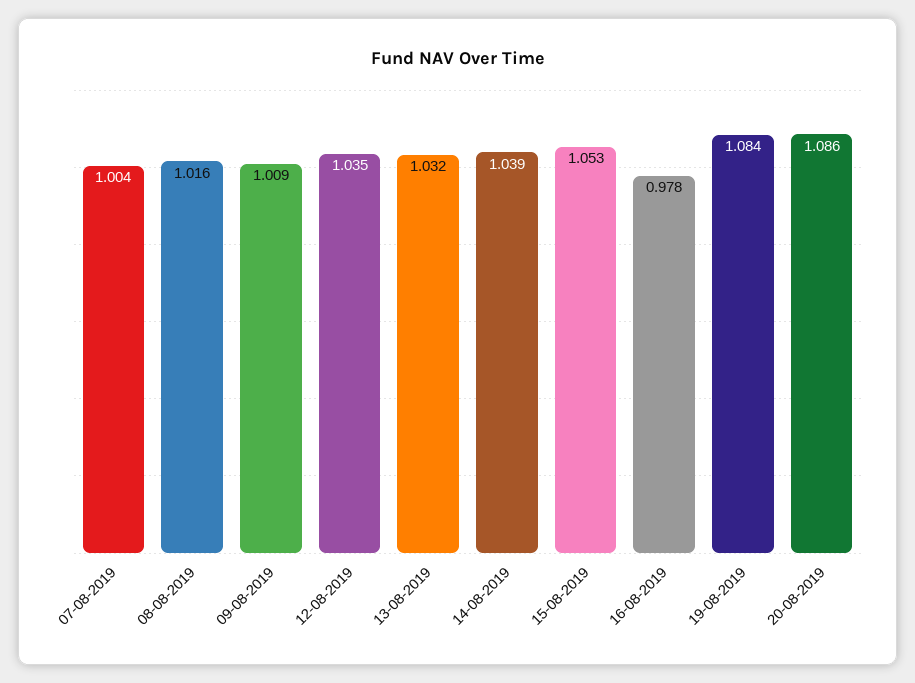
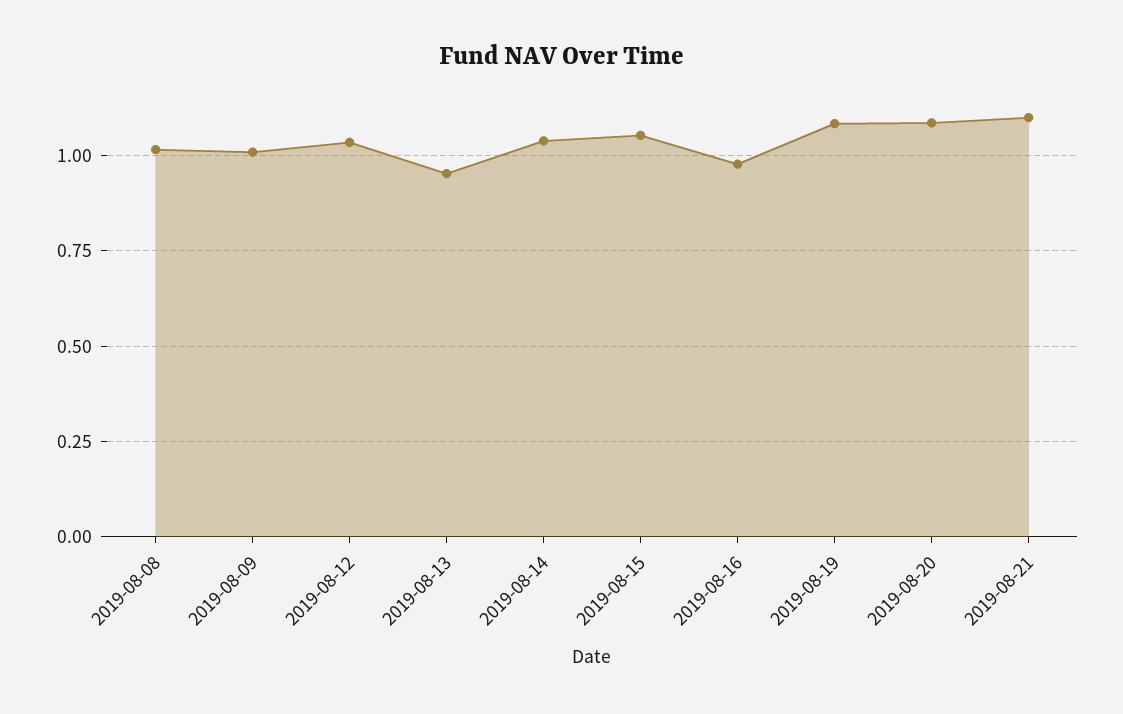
07-08-2019: 1.004 -> none
13-08-2019: 1.032 -> 0.95
2019-08-21: none -> 1.1

